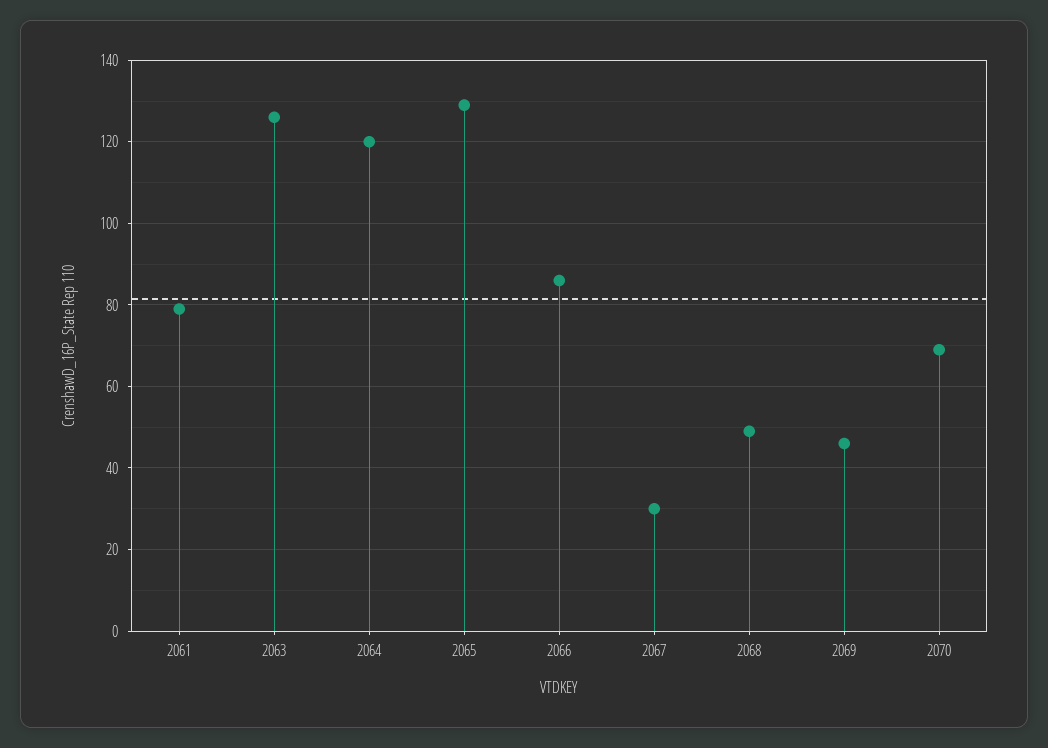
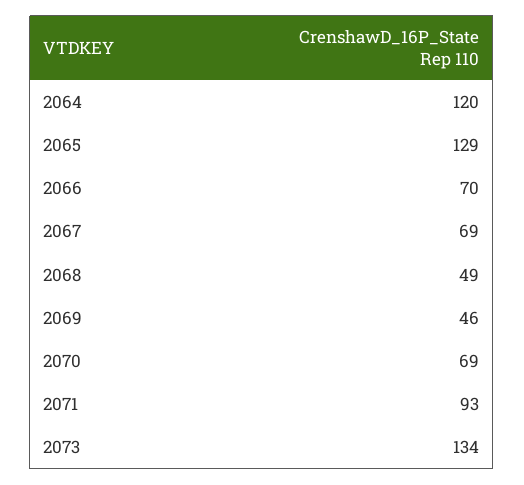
2061: 80 -> none
2063: 125 -> none
2066: 85 -> 70
2067: 30 -> 69
2071: none -> 93
2073: none -> 134

